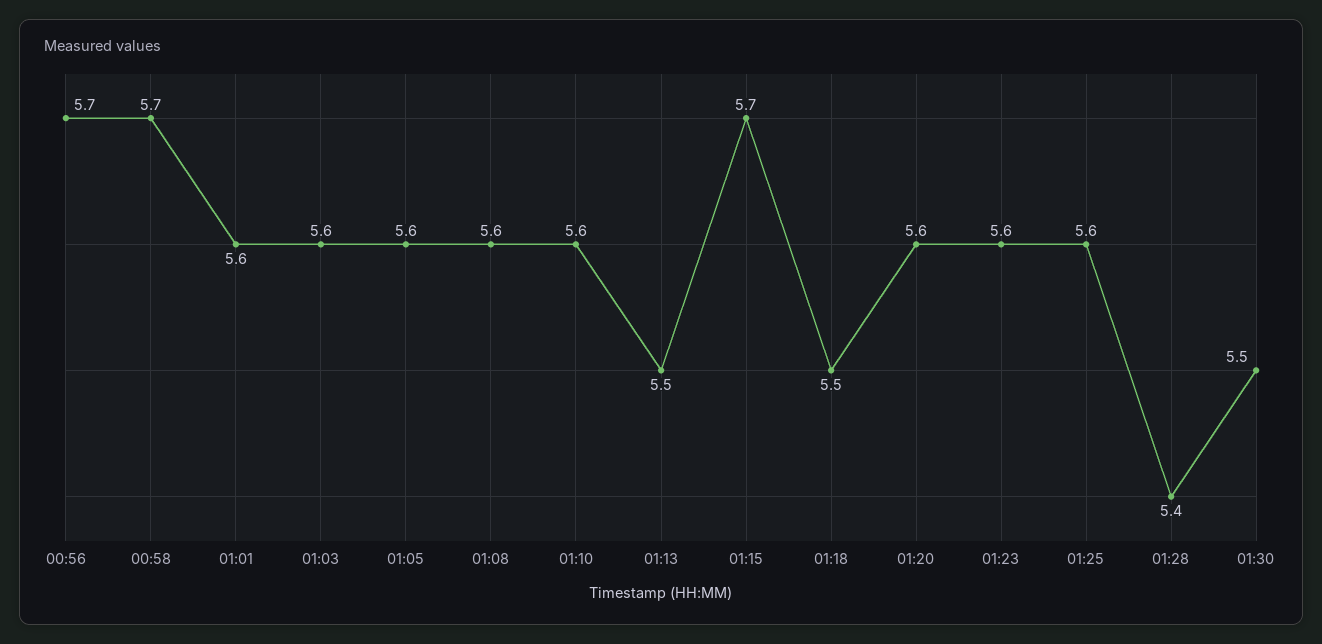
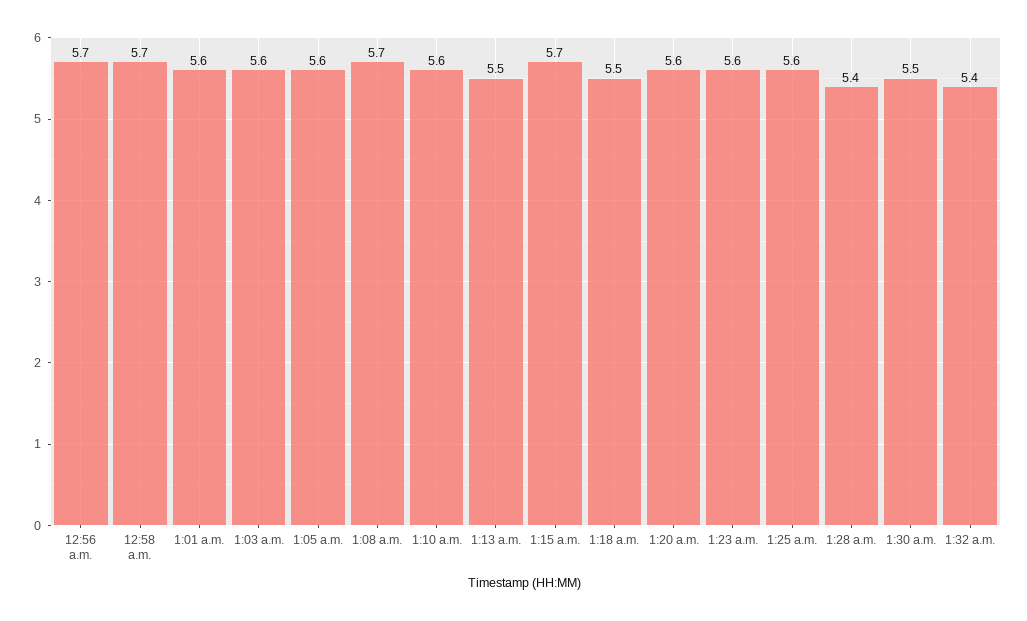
01:08: 5.6 -> 5.7
1:32 a.m.: none -> 5.4

